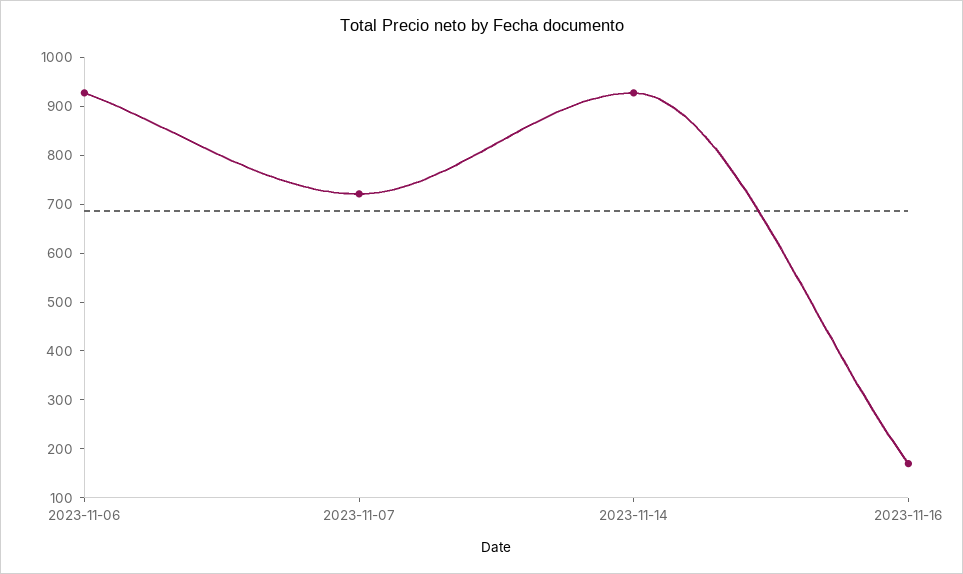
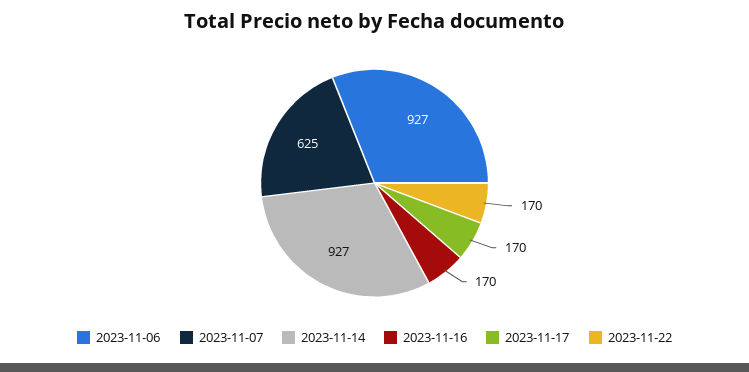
2023-11-07: 720 -> 625
2023-11-17: none -> 170
2023-11-22: none -> 170

